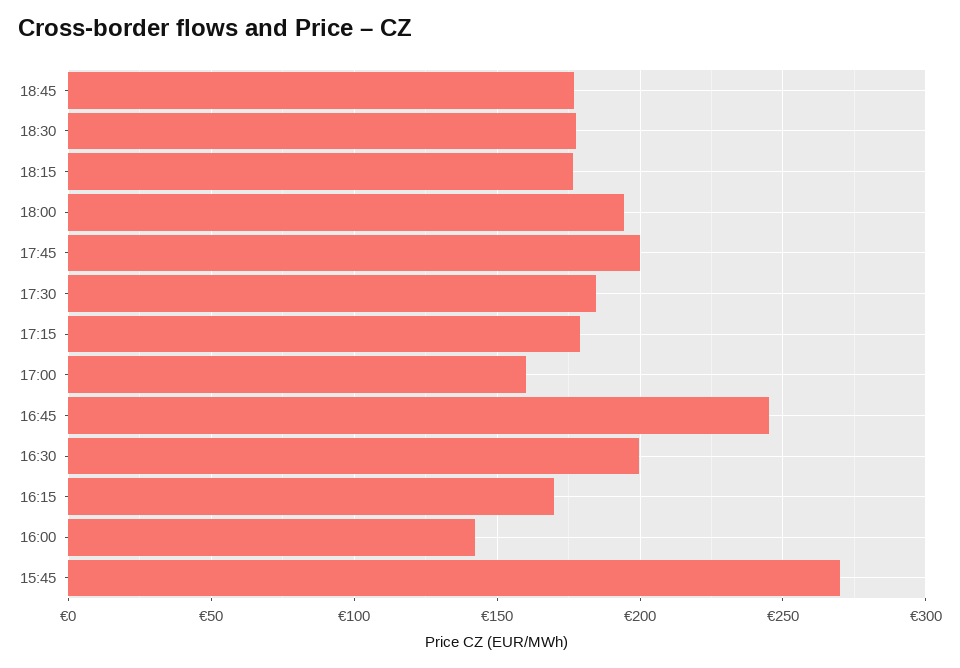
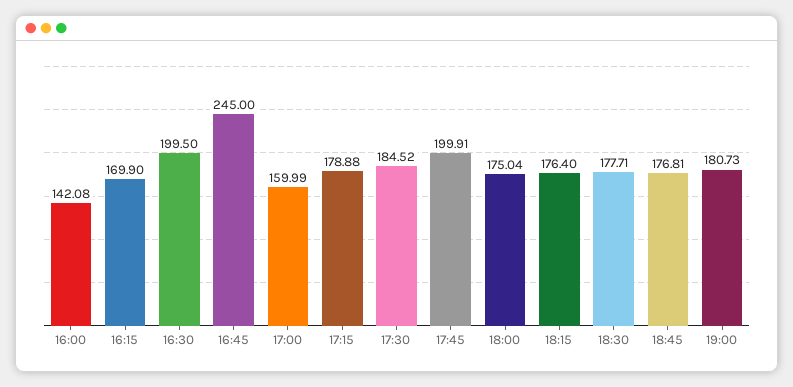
18:00: 195 -> 175.04
15:45: 270 -> none
19:00: none -> 180.73

